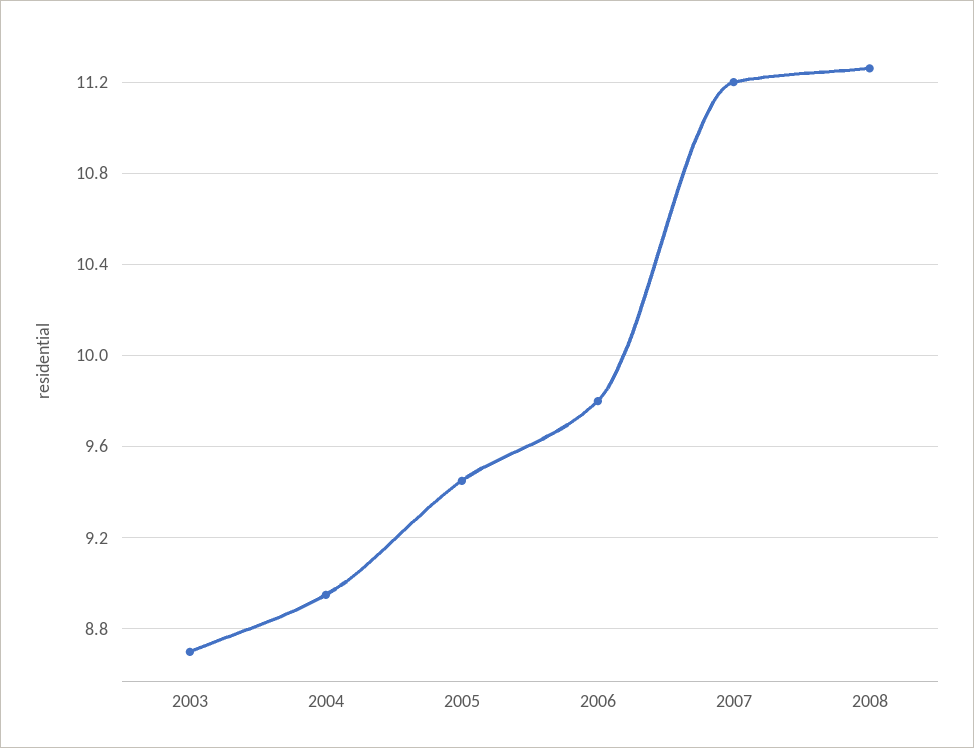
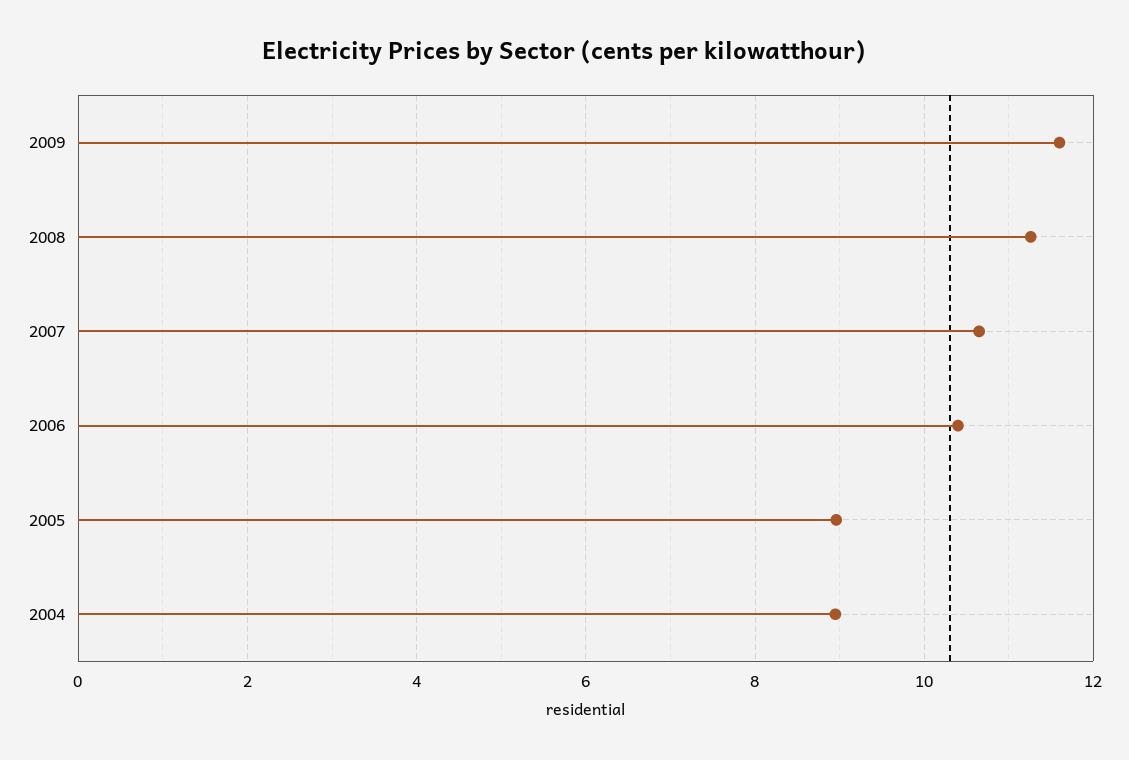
2003: 8.7 -> none
2005: 9.45 -> 9
2006: 9.8 -> 10.4
2007: 11.2 -> 10.6
2009: none -> 11.6

